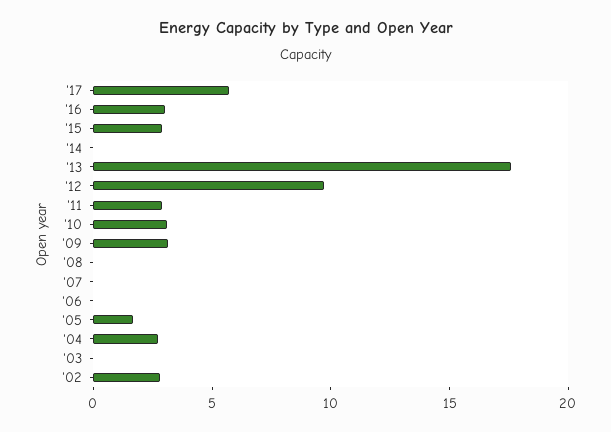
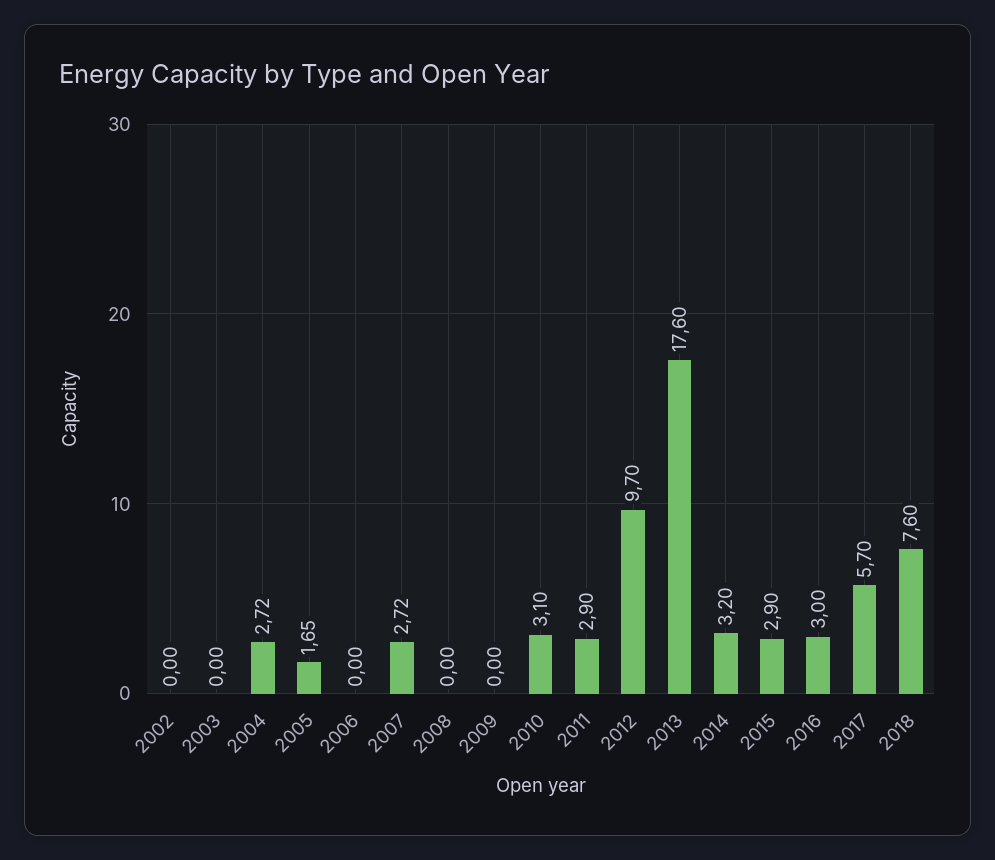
'14: 0 -> 3.2
'09: 3 -> 0
'07: 0 -> 2.72
'02: 3 -> 0
2018: none -> 7.6

